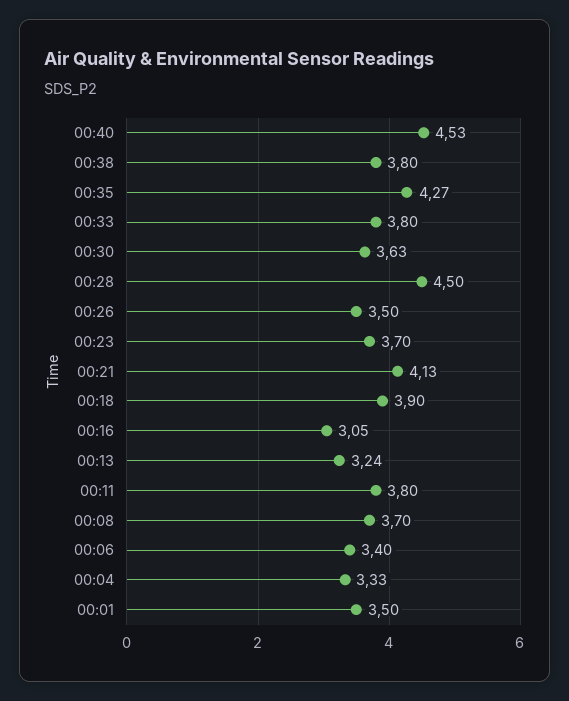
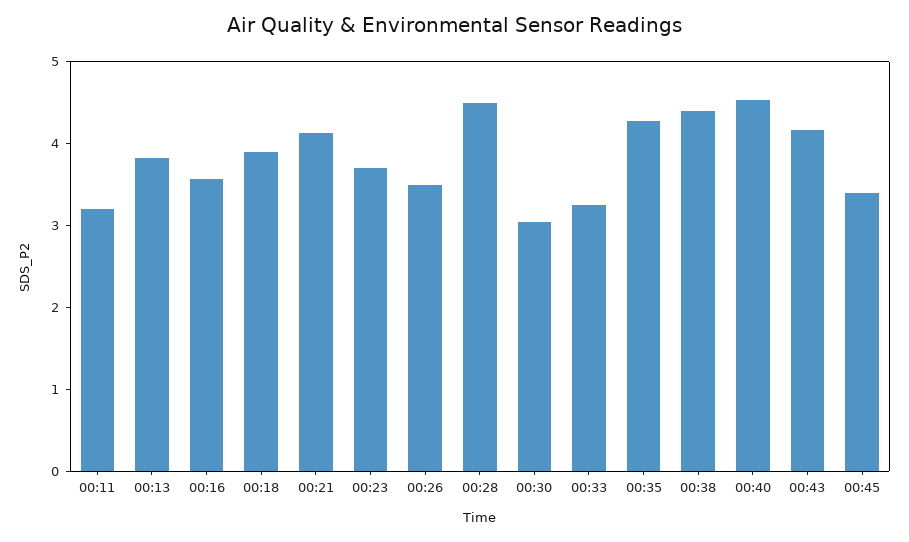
00:38: 3.8 -> 4.4
00:33: 3.8 -> 3.2
00:30: 3.63 -> 3
00:16: 3.05 -> 3.6
00:13: 3.24 -> 3.8
00:11: 3.8 -> 3.2
00:08: 3.7 -> none
00:06: 3.4 -> none
00:04: 3.33 -> none
00:01: 3.5 -> none
00:43: none -> 4.2
00:45: none -> 3.4

